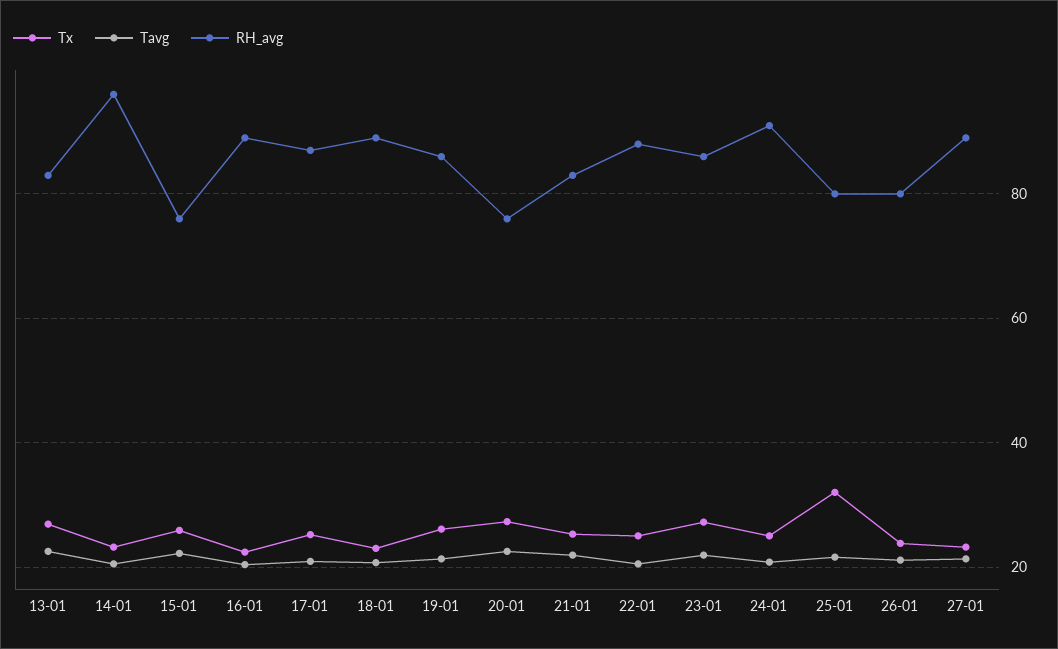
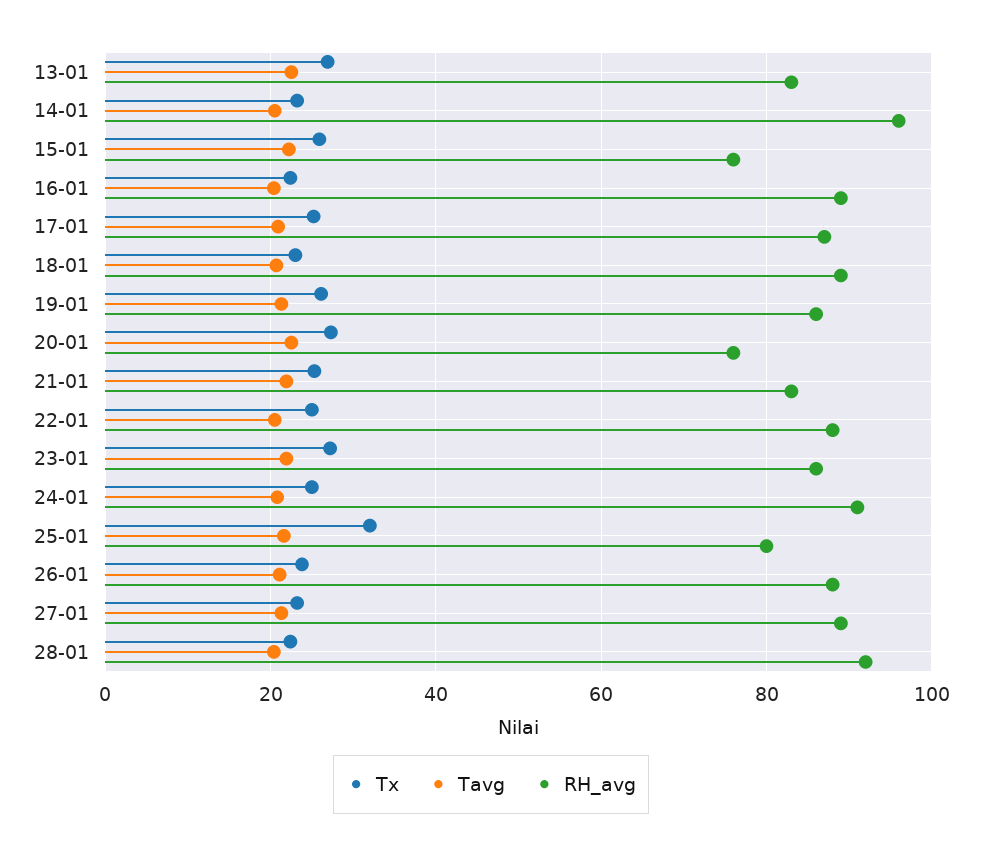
RH_avg, 26-01: 80 -> 88
Tx, 28-01: none -> 22
Tavg, 28-01: none -> 20
RH_avg, 28-01: none -> 92

